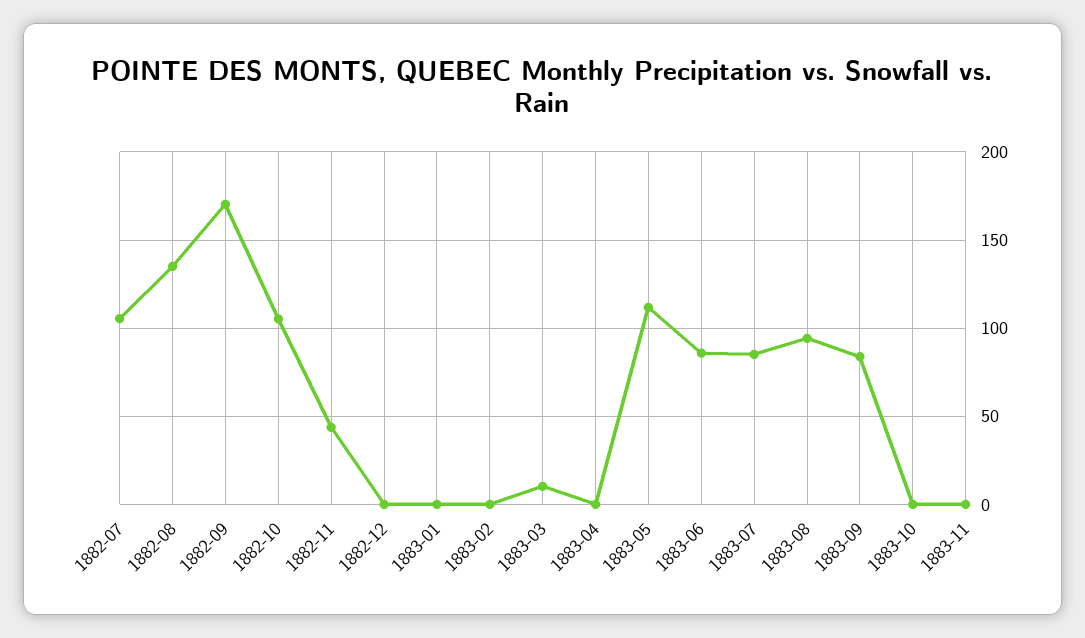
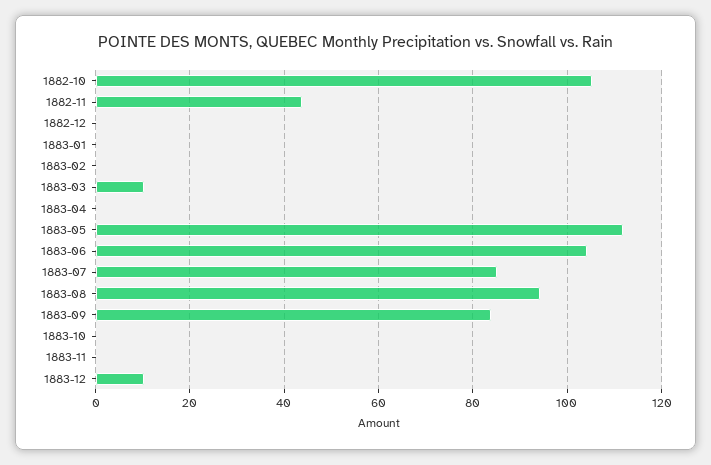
1882-07: 105 -> none
1882-08: 135 -> none
1882-09: 170 -> none
1883-06: 85 -> 104
1883-12: none -> 10

